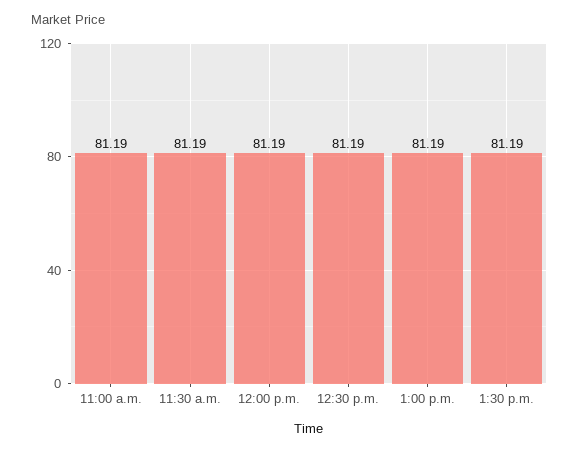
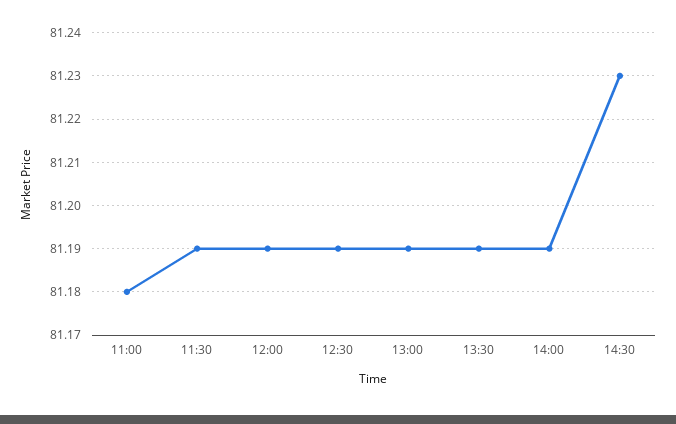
11:00 a.m.: 81.19 -> 81.18
14:00: none -> 81.19
14:30: none -> 81.23

